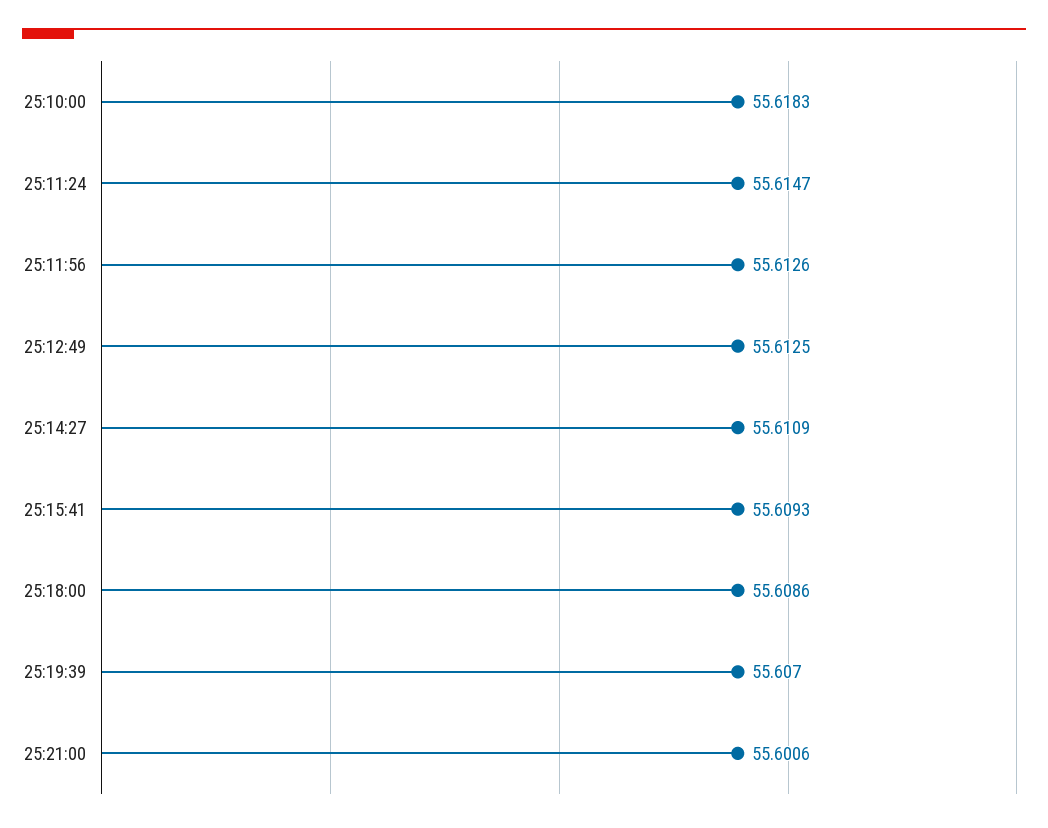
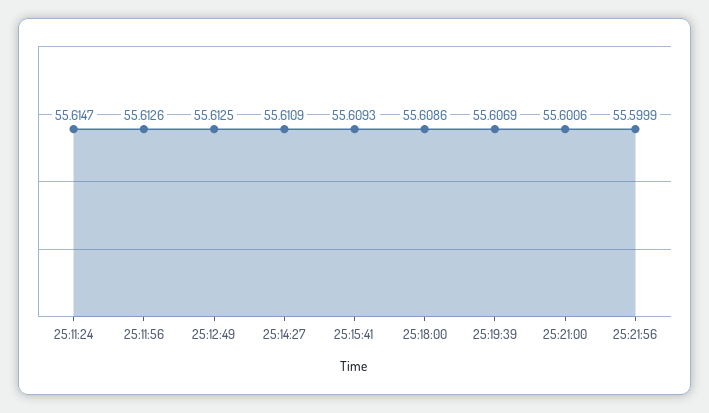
25:10:00: 55.6183 -> none
25:19:39: 55.607 -> 55.6069
25:21:56: none -> 55.5999

